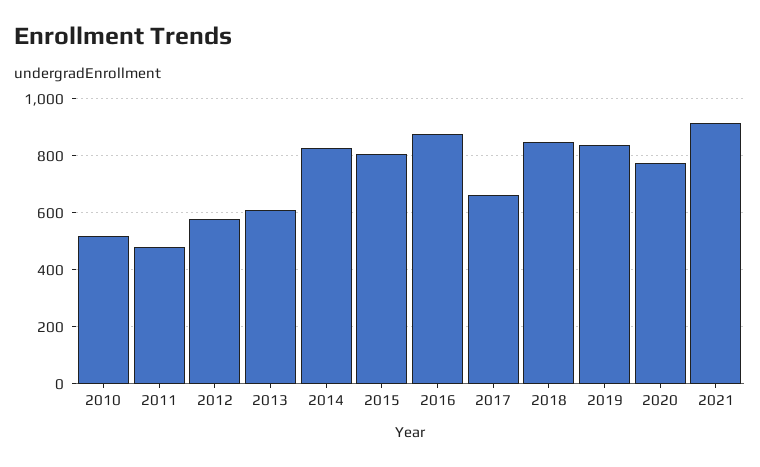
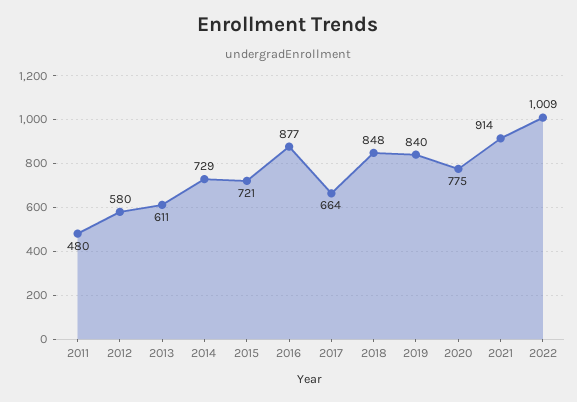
2010: 525 -> none
2014: 825 -> 729
2015: 800 -> 721
2022: none -> 1009

